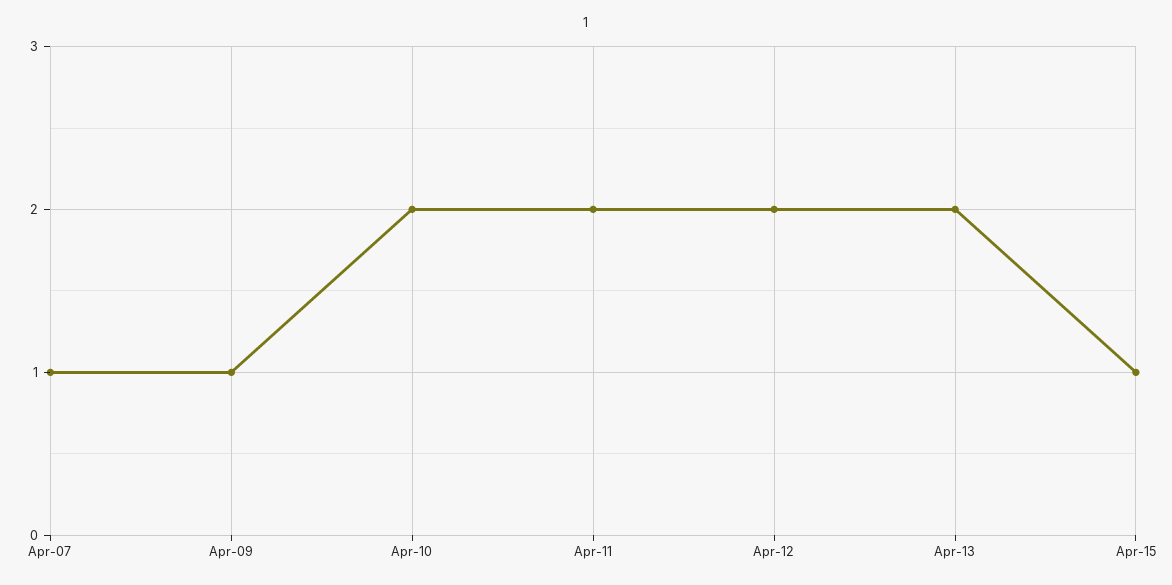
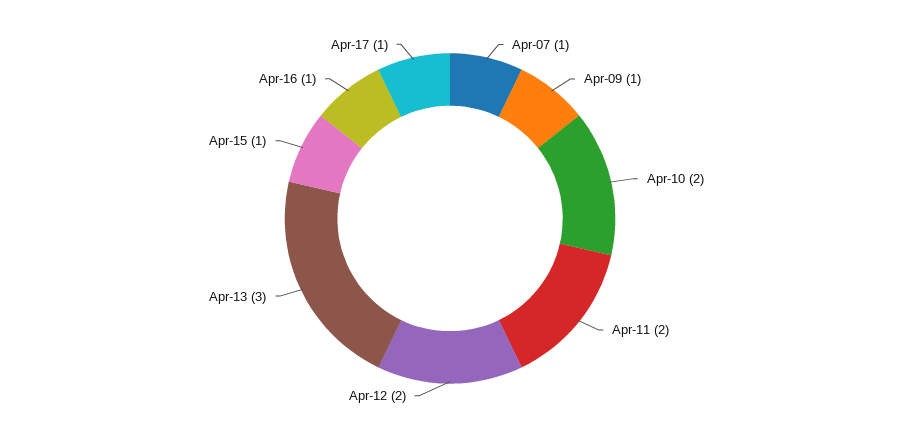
Apr-13: 2 -> 3
Apr-16: none -> 1
Apr-17: none -> 1

